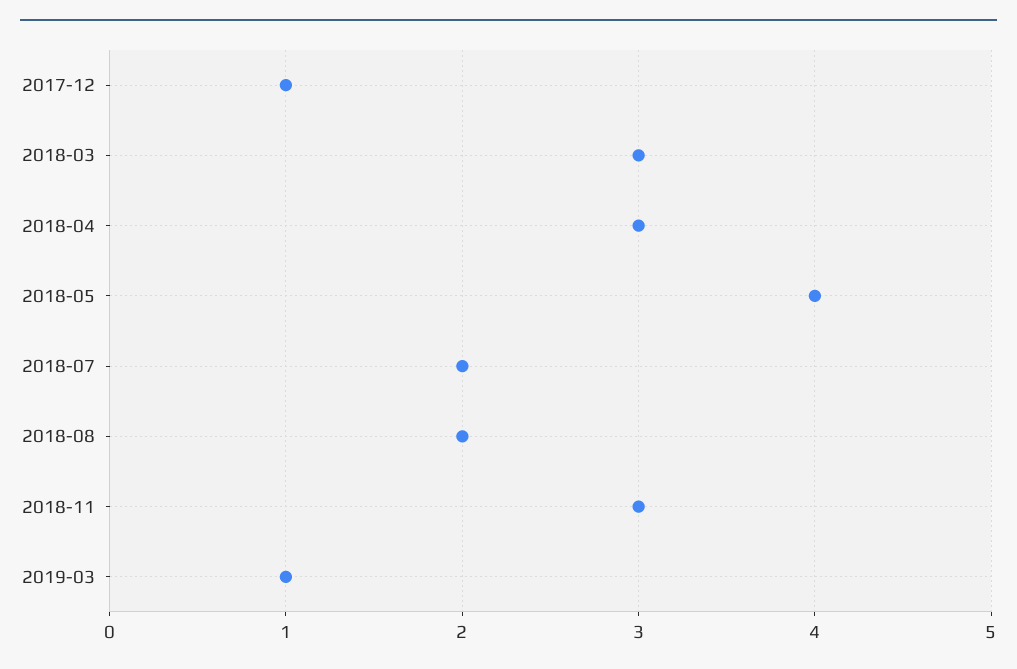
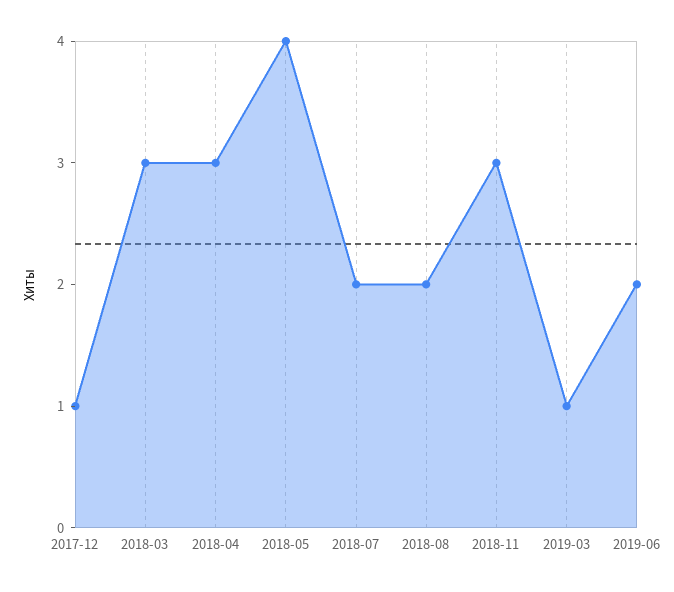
2019-06: none -> 2

